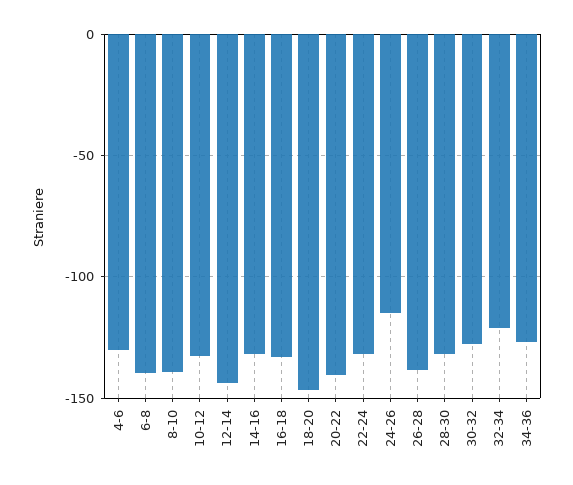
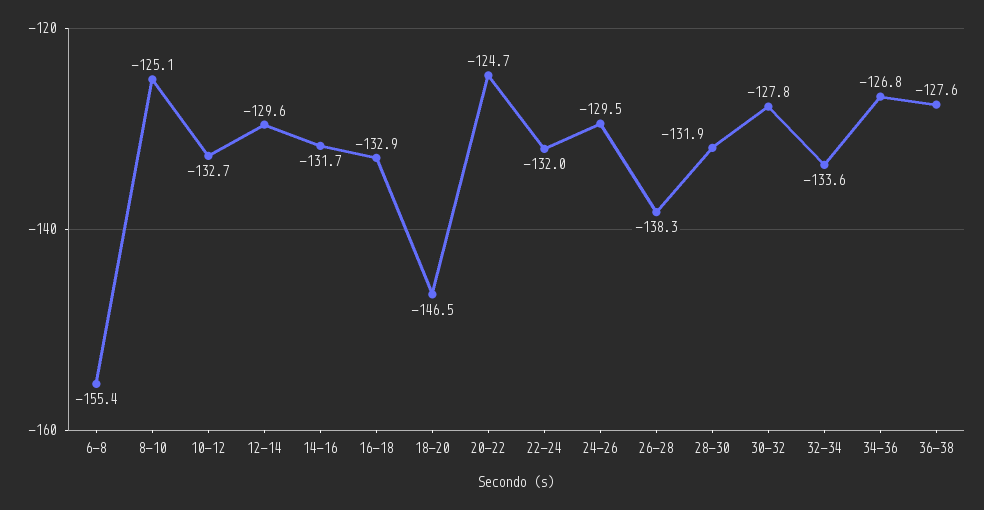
4-6: -130 -> none
6-8: -140 -> -155.4
8-10: -140 -> -125.1
12-14: -145 -> -129.6
20-22: -140 -> -124.7
24-26: -115 -> -129.5
32-34: -120 -> -133.6
36-38: none -> -127.6

